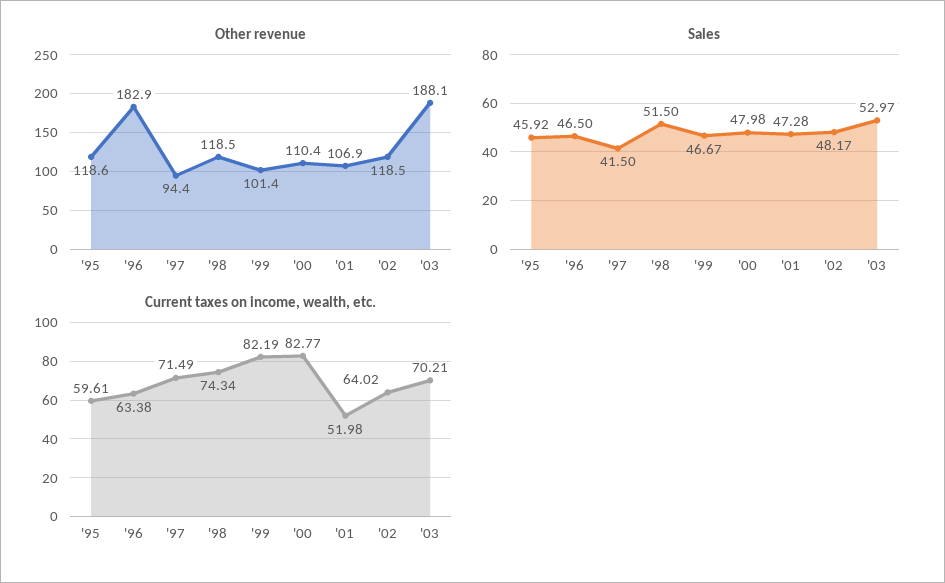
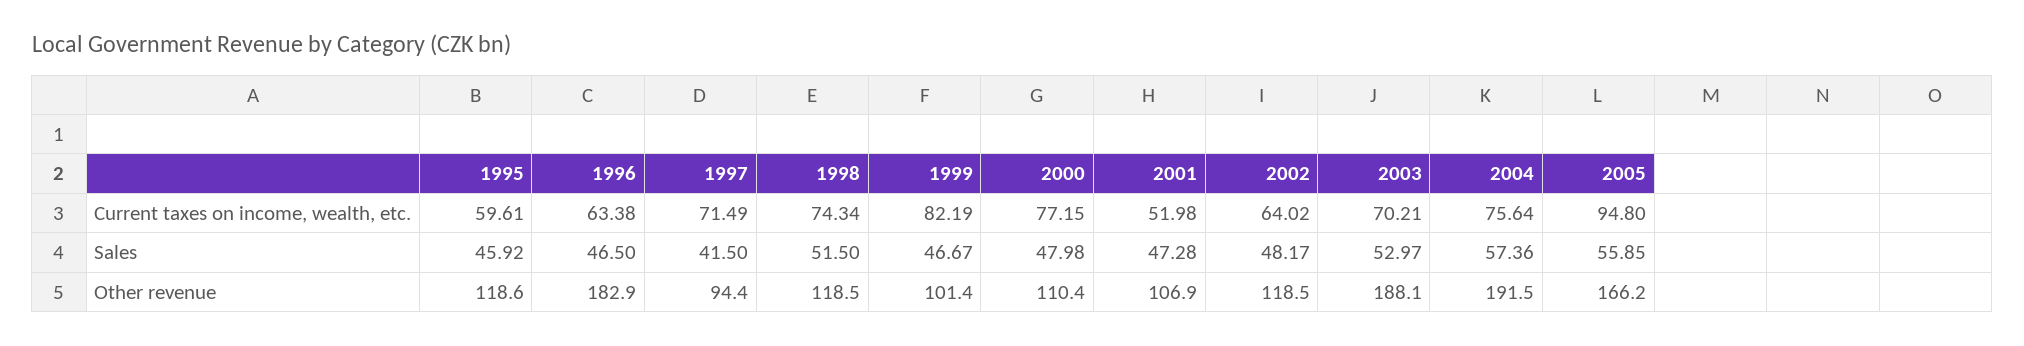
Current taxes on income, wealth, etc., '00: 82.77 -> 77.15
Current taxes on income, wealth, etc., 2004: none -> 75.64
Current taxes on income, wealth, etc., 2005: none -> 94.8
Sales, 2004: none -> 57.36
Sales, 2005: none -> 55.85
Other revenue, 2004: none -> 191.5
Other revenue, 2005: none -> 166.2

